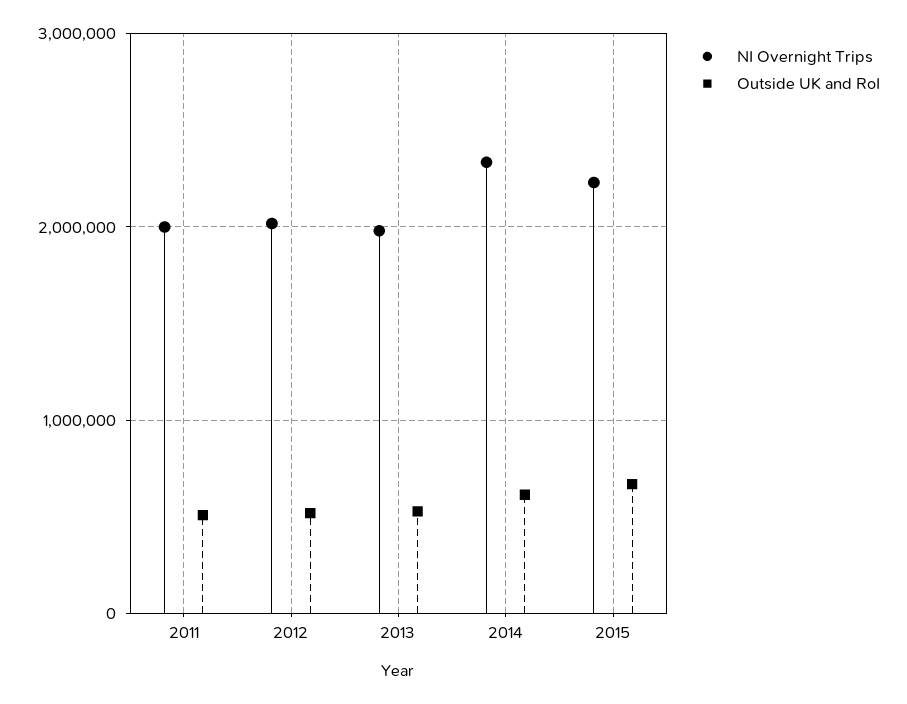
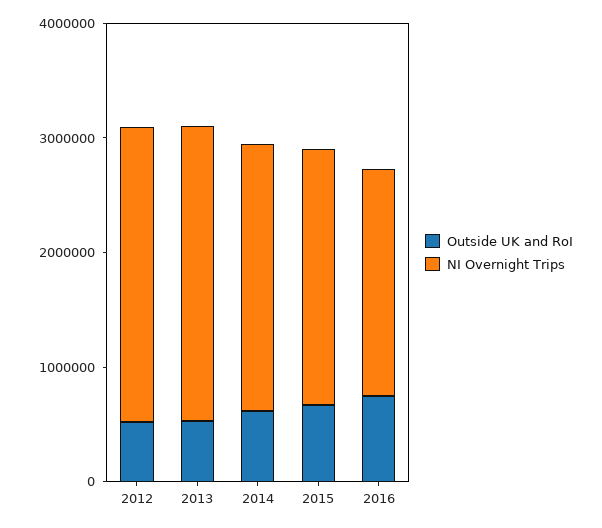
NI Overnight Trips, 2011: 2000000 -> none
Outside UK and RoI, 2011: 500000 -> none
NI Overnight Trips, 2012: 2000000 -> 2600000
NI Overnight Trips, 2013: 2000000 -> 2600000
Outside UK and RoI, 2016: none -> 800000
NI Overnight Trips, 2016: none -> 2000000

